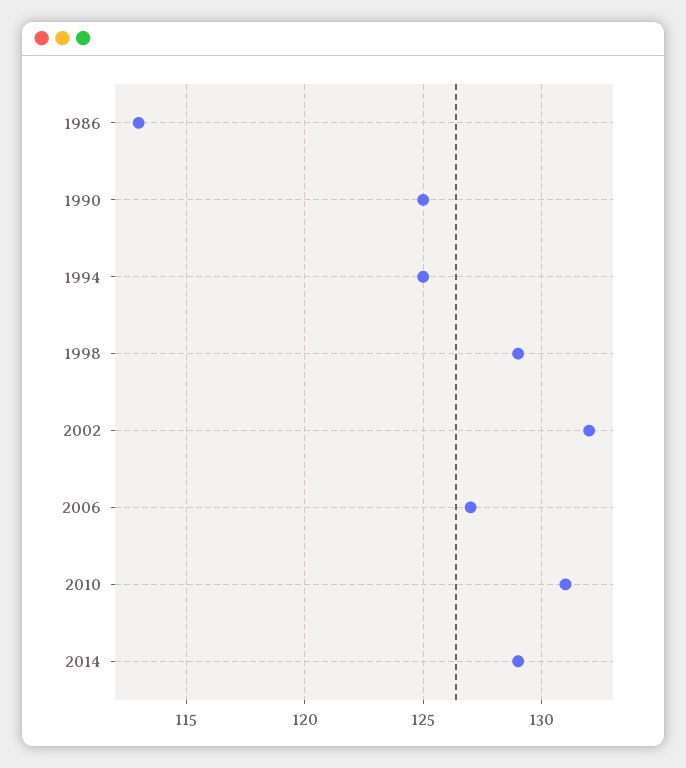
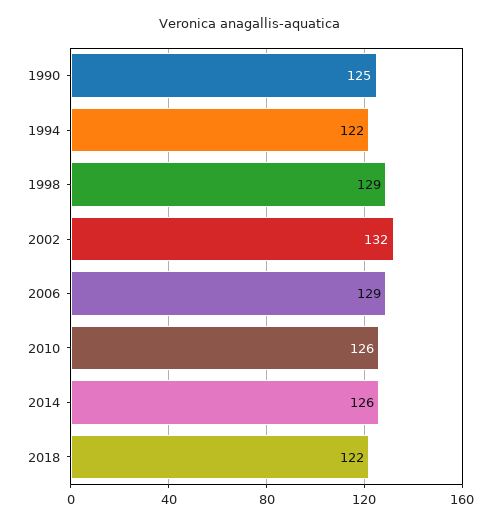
1986: 113 -> none
1994: 125 -> 122
2006: 127 -> 129
2010: 131 -> 126
2014: 129 -> 126
2018: none -> 122

